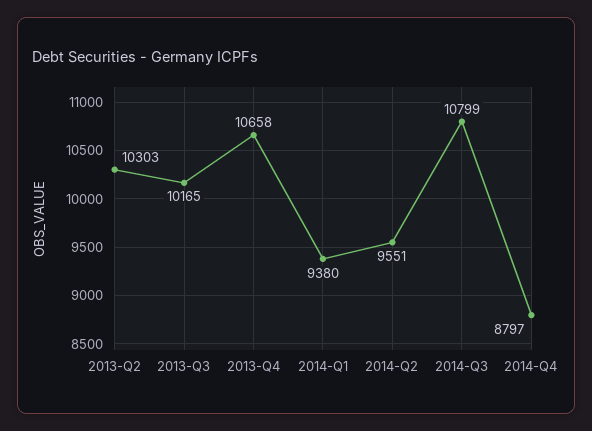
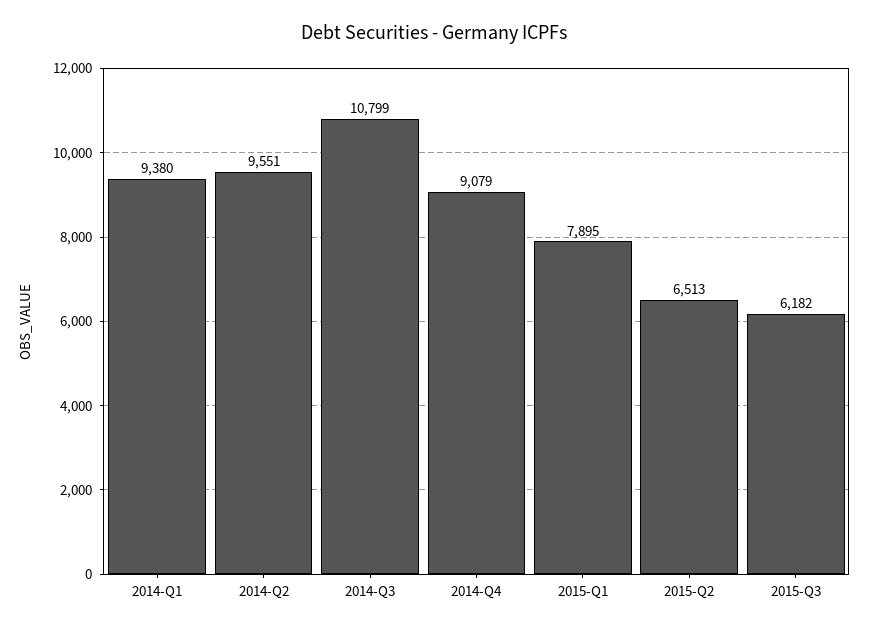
2013-Q2: 10303 -> none
2013-Q3: 10165 -> none
2013-Q4: 10658 -> none
2014-Q4: 8797 -> 9079
2015-Q1: none -> 7895
2015-Q2: none -> 6513
2015-Q3: none -> 6182

